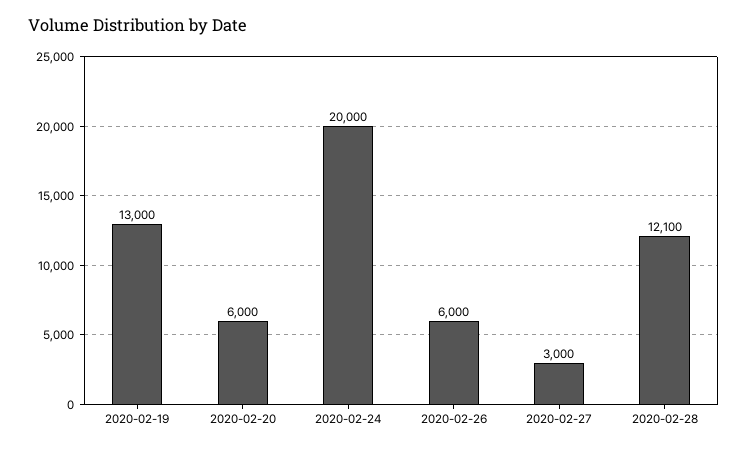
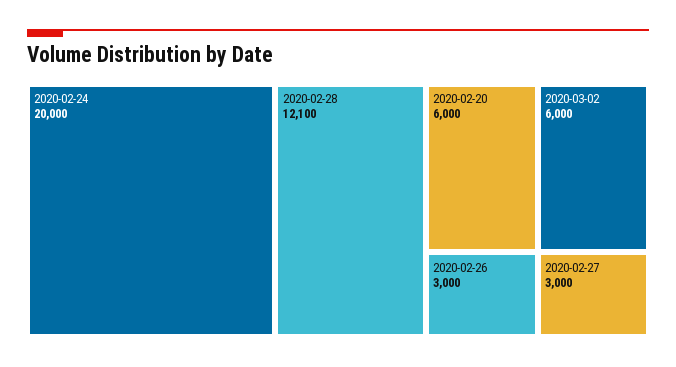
2020-02-19: 13000 -> none
2020-02-26: 6000 -> 3000
2020-03-02: none -> 6000

